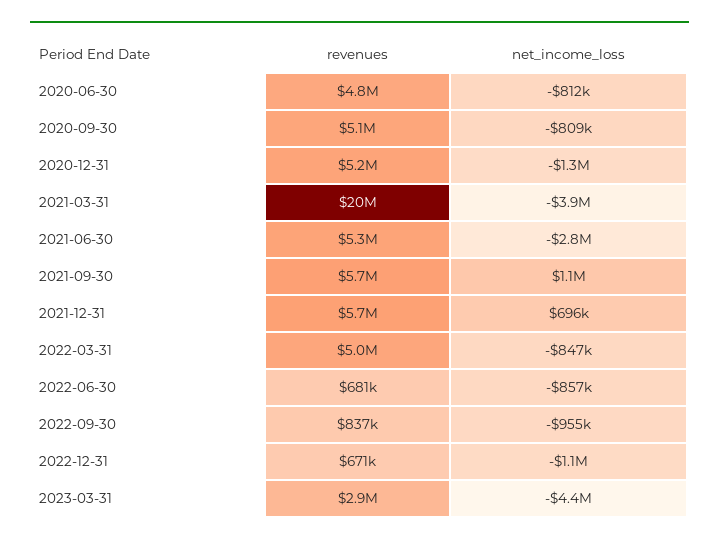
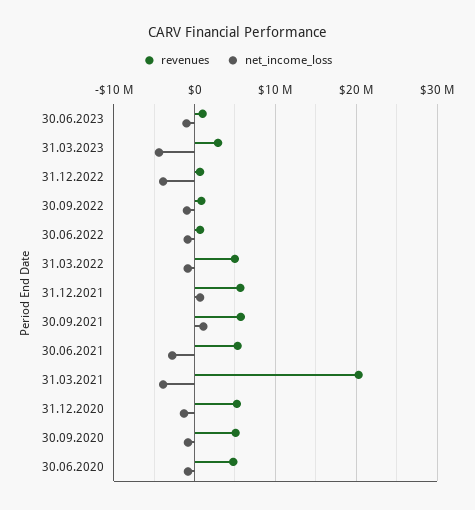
net_income_loss, 2022-12-31: -1100000 -> -4000000
revenues, 30.06.2023: none -> 1000000
net_income_loss, 30.06.2023: none -> -1000000

